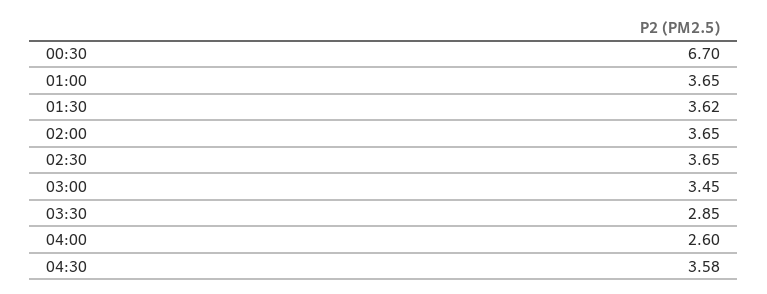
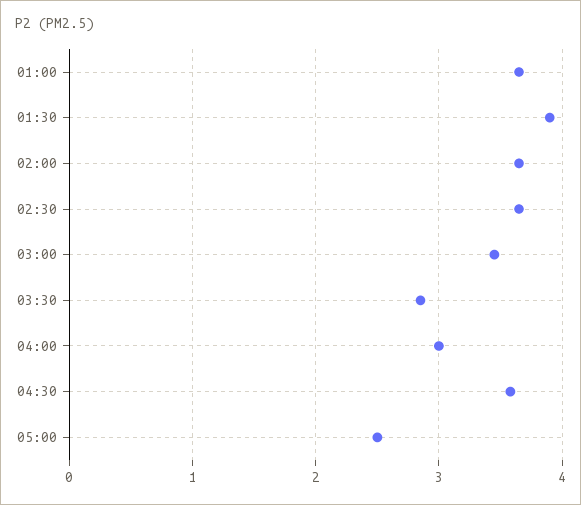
00:30: 6.7 -> none
01:30: 3.62 -> 3.9
04:00: 2.6 -> 3
05:00: none -> 2.5

